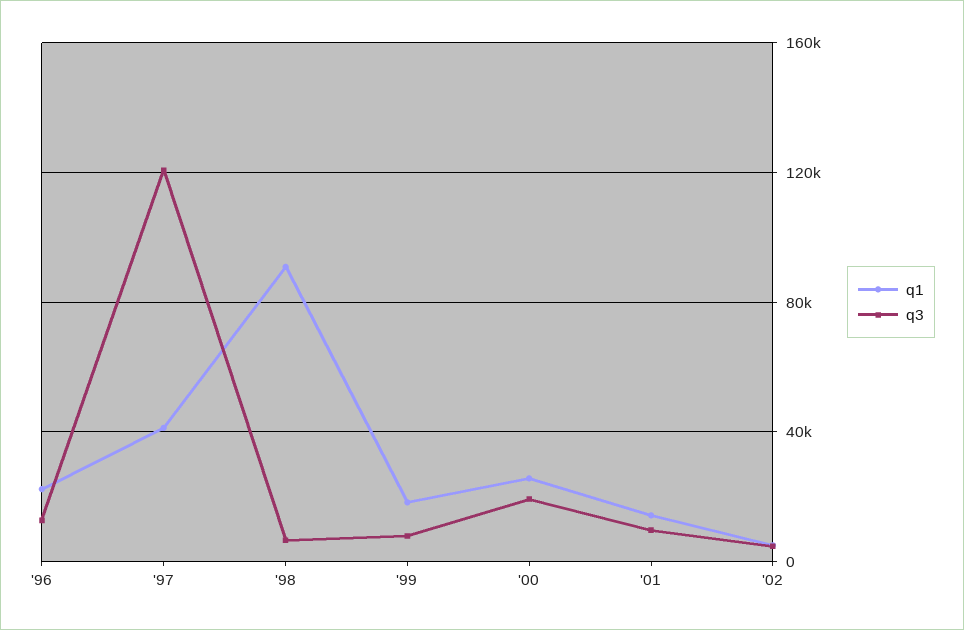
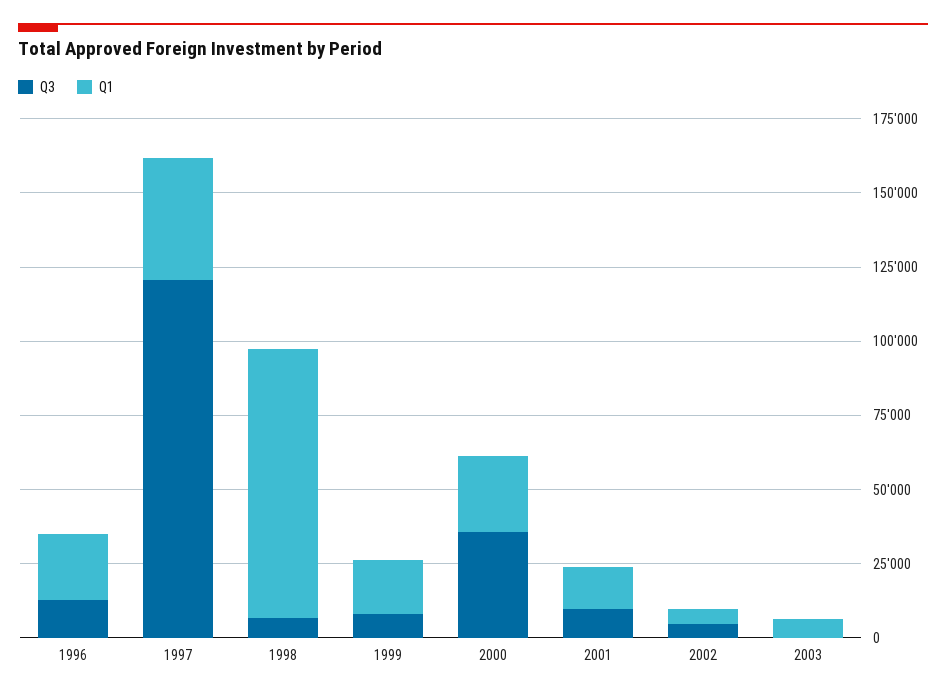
q3, '00: 20000 -> 35000
q3, 2003: none -> 0
q1, 2003: none -> 5000

